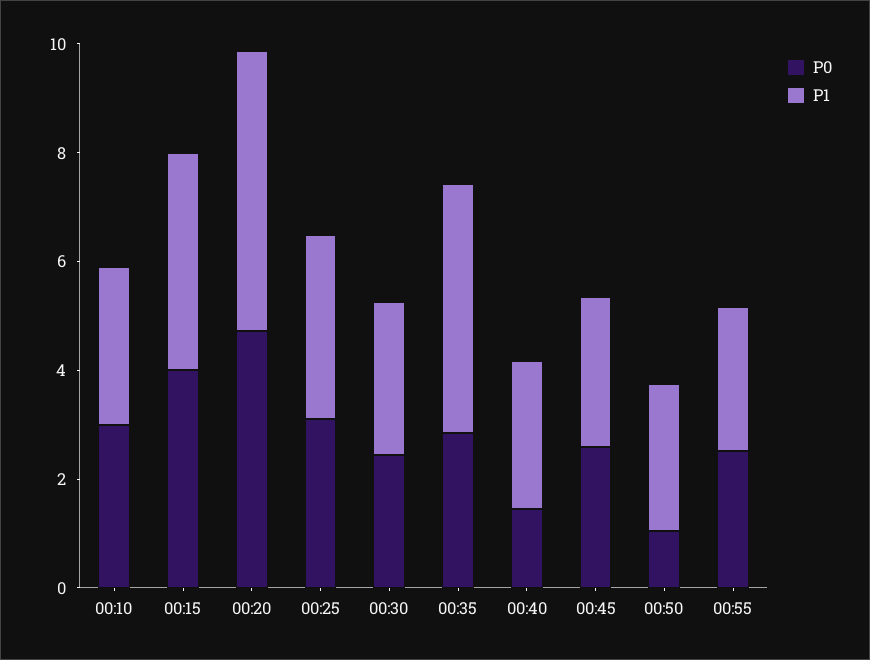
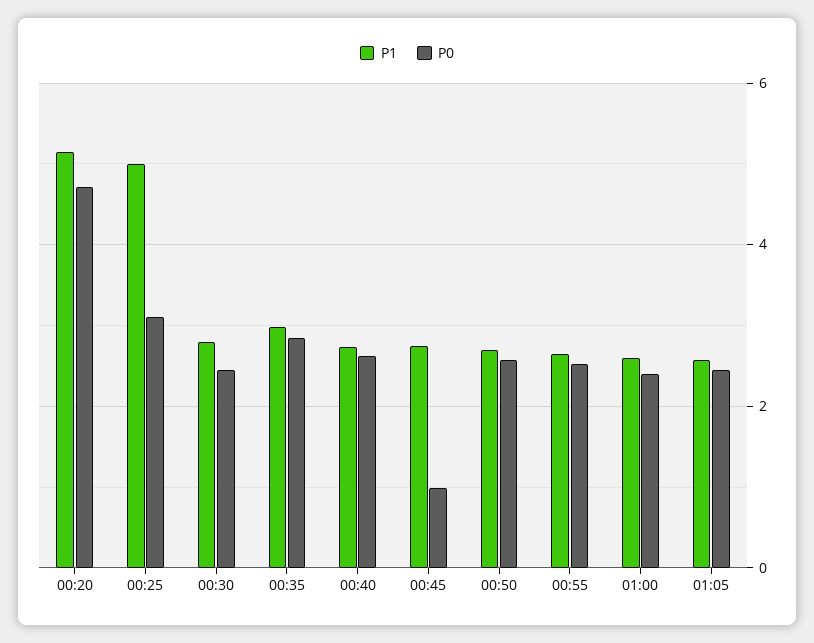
P0, 00:10: 3 -> none
P1, 00:10: 3 -> none
P0, 00:15: 4 -> none
P1, 00:15: 4 -> none
P1, 00:25: 3.5 -> 5
P1, 00:35: 4.5 -> 3
P0, 00:40: 1.5 -> 2.6
P0, 00:45: 2.5 -> 1
P0, 00:50: 1 -> 2.6
P1, 01:00: none -> 2.6
P0, 01:00: none -> 2.4
P1, 01:05: none -> 2.6
P0, 01:05: none -> 2.4

